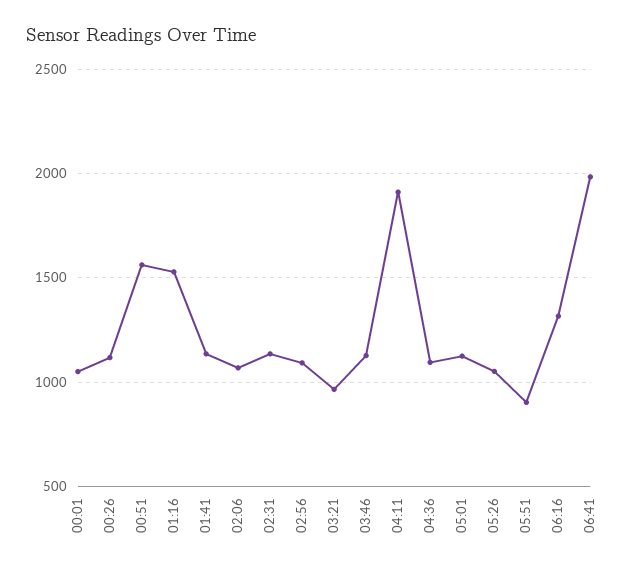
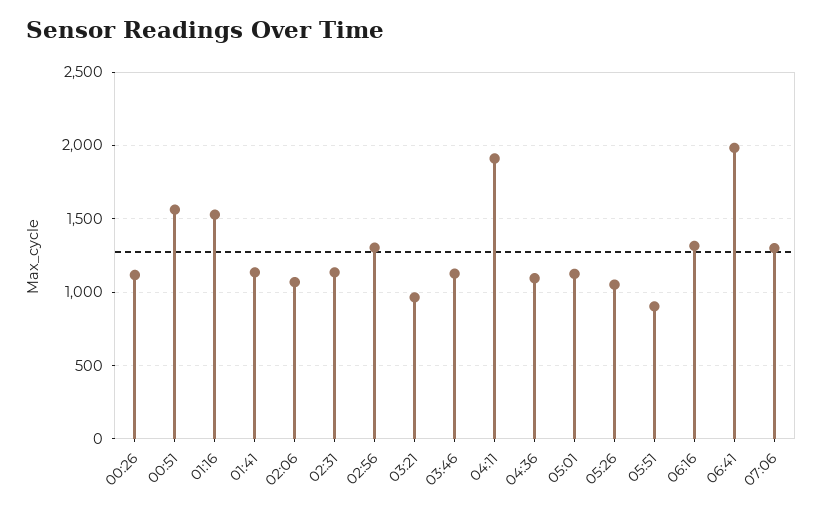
00:01: 1050 -> none
02:56: 1100 -> 1300
07:06: none -> 1300

